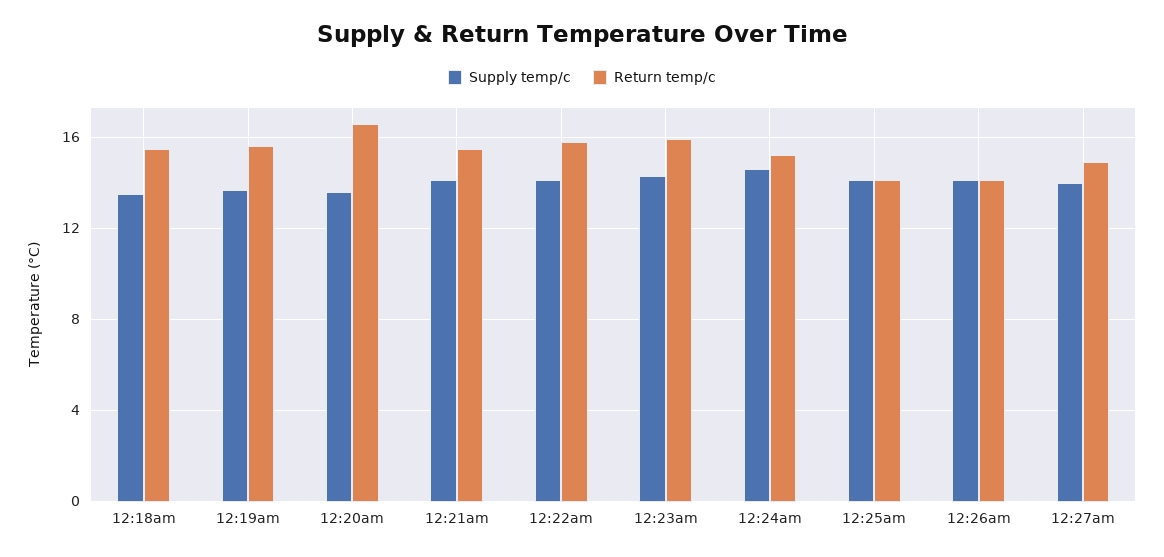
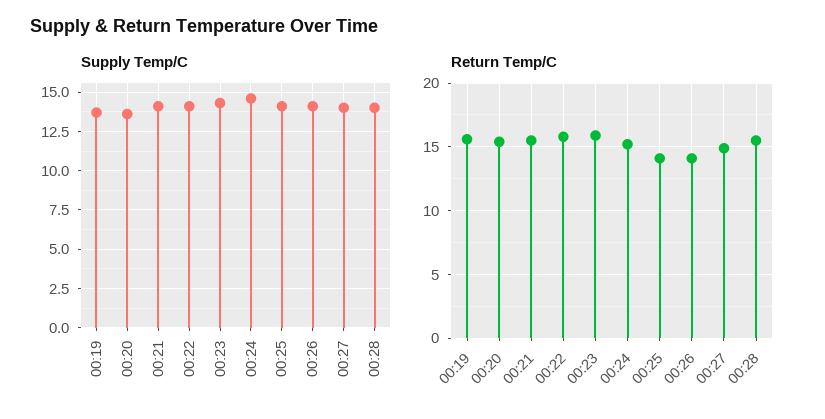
Supply temp/c, 12:18am: 13.5 -> none
Return temp/c, 12:18am: 15.5 -> none
Return temp/c, 12:20am: 16.5 -> 15.5
Supply temp/c, 00:28: none -> 14
Return temp/c, 00:28: none -> 15.5

